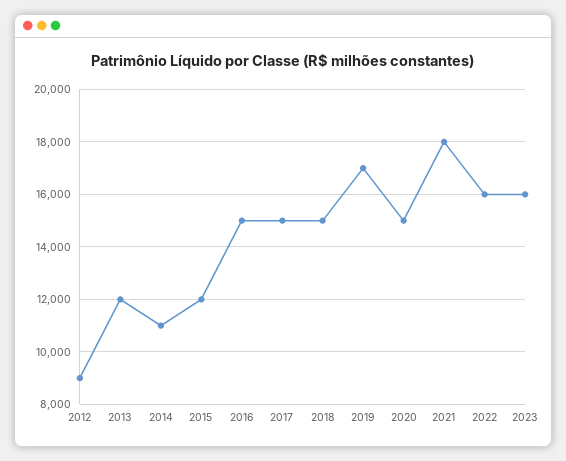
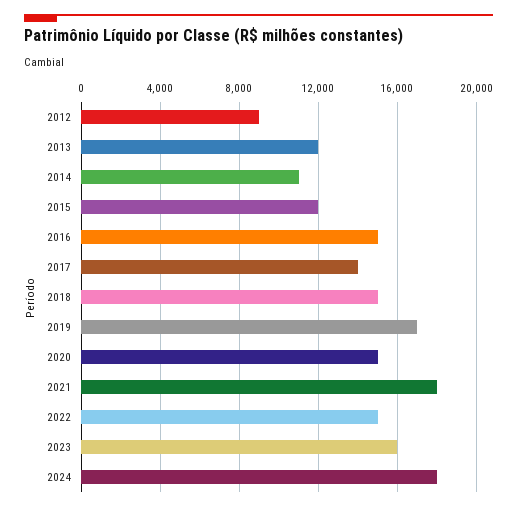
2017: 15000 -> 14000
2022: 16000 -> 15000
2024: none -> 18000

